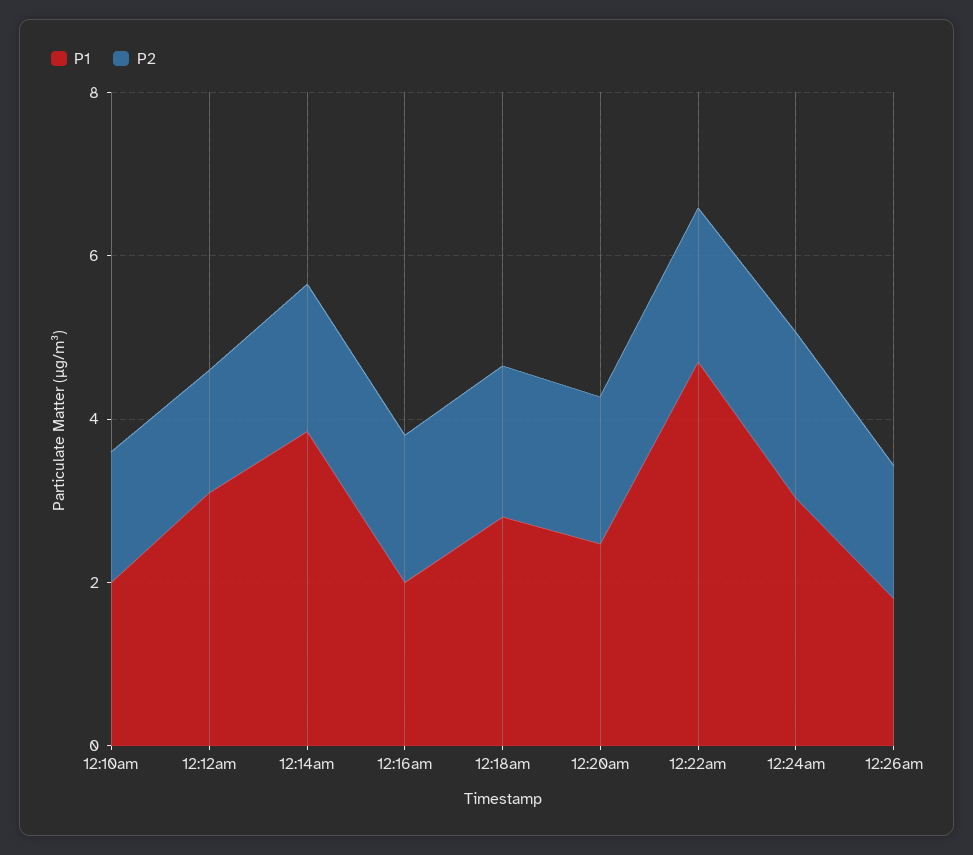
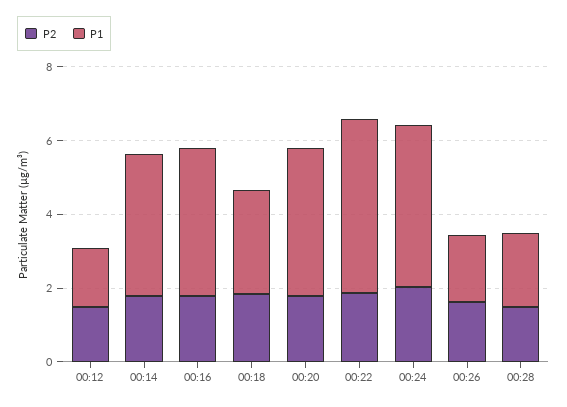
P1, 12:10am: 2 -> none
P2, 12:10am: 1.5 -> none
P1, 12:12am: 3 -> 1.5
P1, 12:16am: 2 -> 4
P1, 12:20am: 2.5 -> 4
P1, 12:24am: 3 -> 4.5
P2, 00:28: none -> 1.5
P1, 00:28: none -> 2

